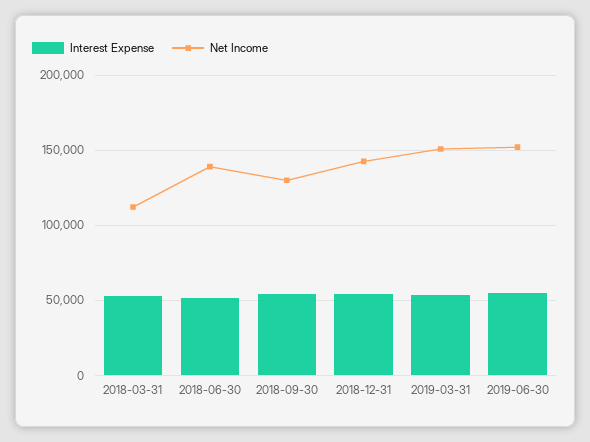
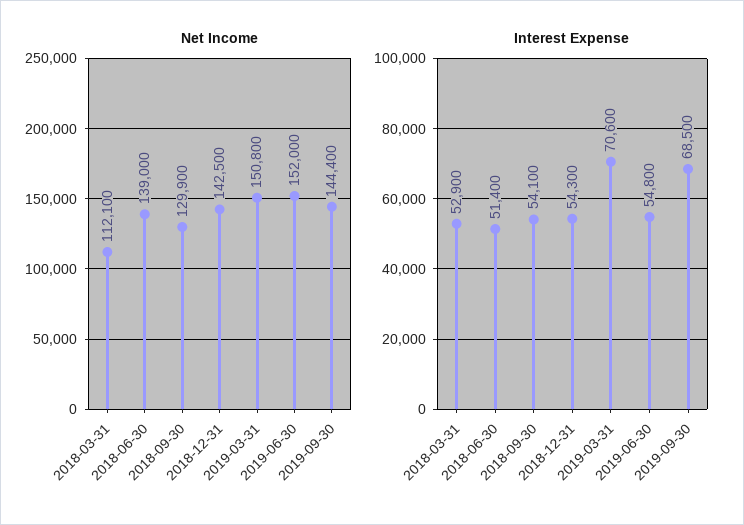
Interest Expense, 2019-03-31: 55000 -> 70600
Net Income, 2019-09-30: none -> 144400
Interest Expense, 2019-09-30: none -> 68500

